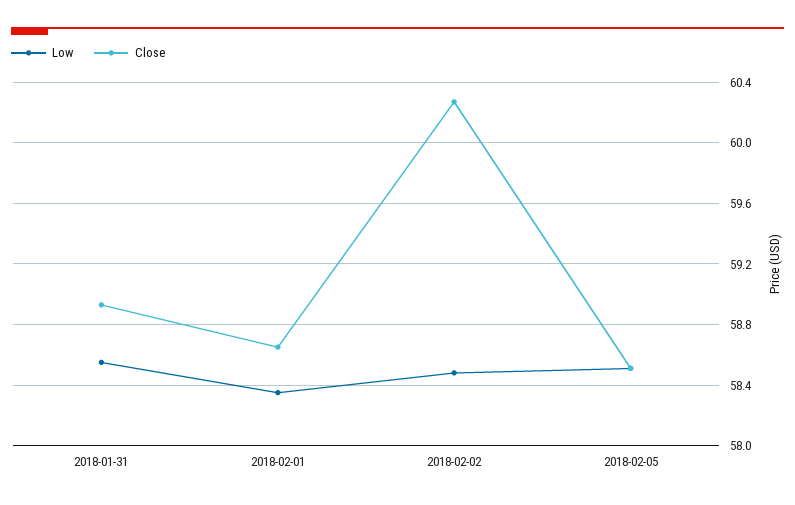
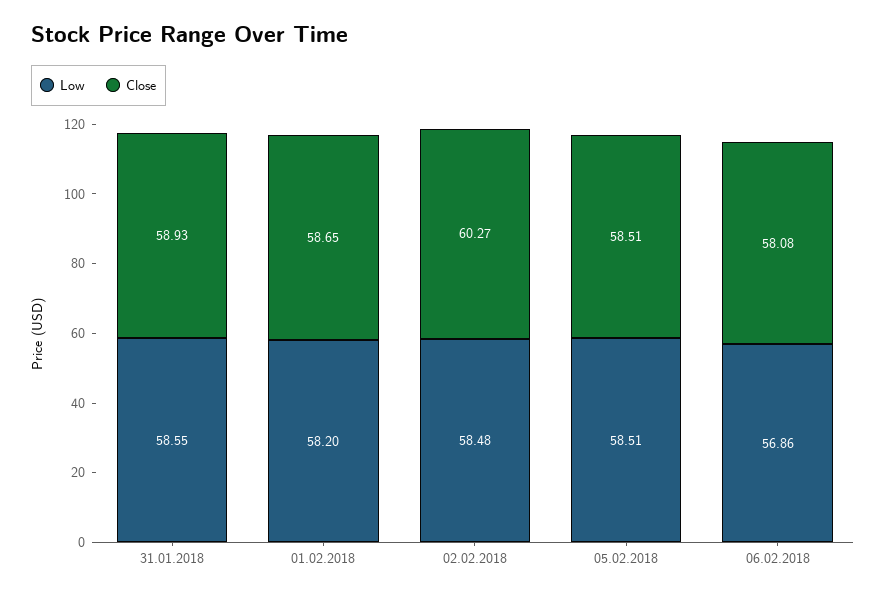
Low, 2018-02-01: 58.35 -> 58.2
Low, 06.02.2018: none -> 56.86
Close, 06.02.2018: none -> 58.08

